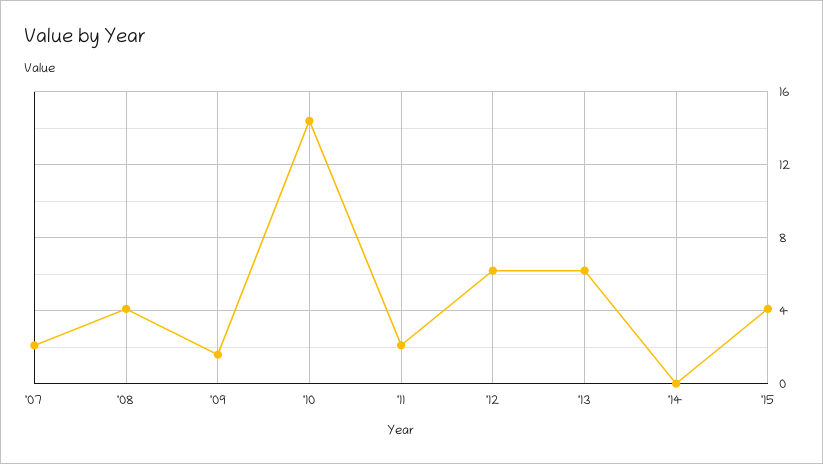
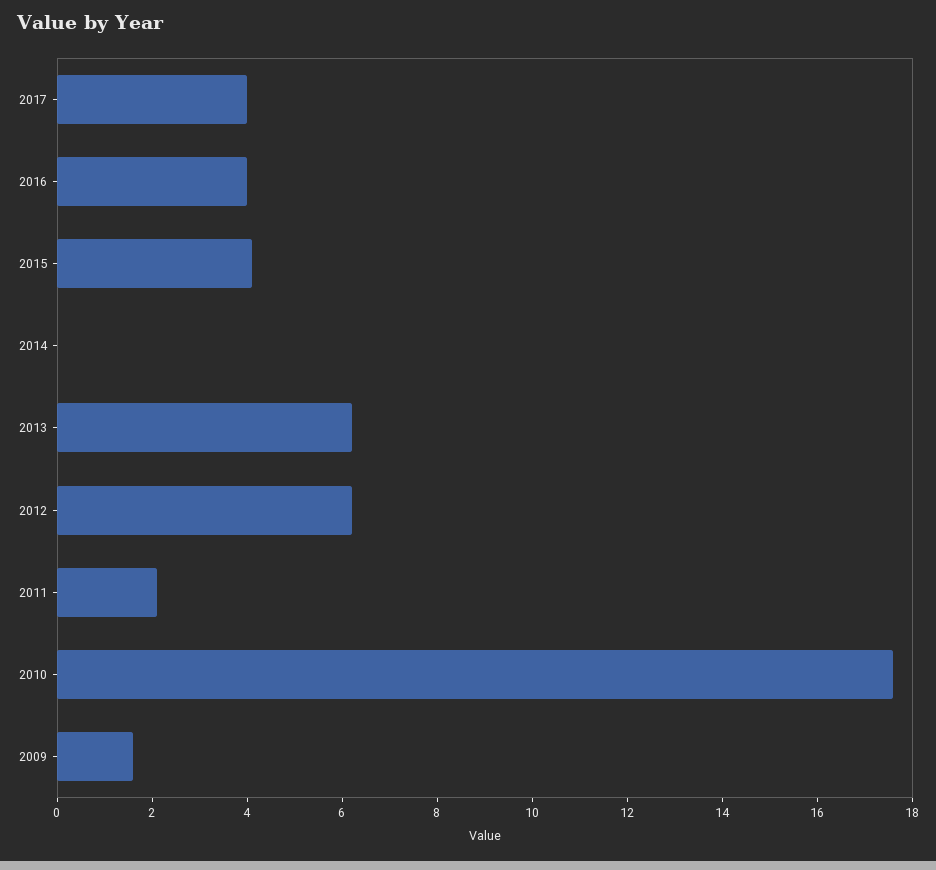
'07: 2 -> none
'08: 4 -> none
'10: 14.5 -> 17.5
2017: none -> 4
2016: none -> 4

